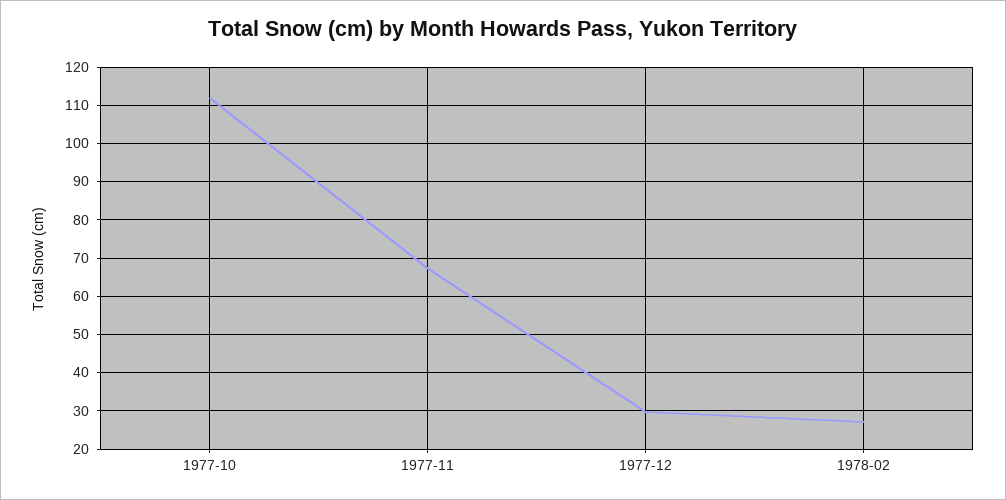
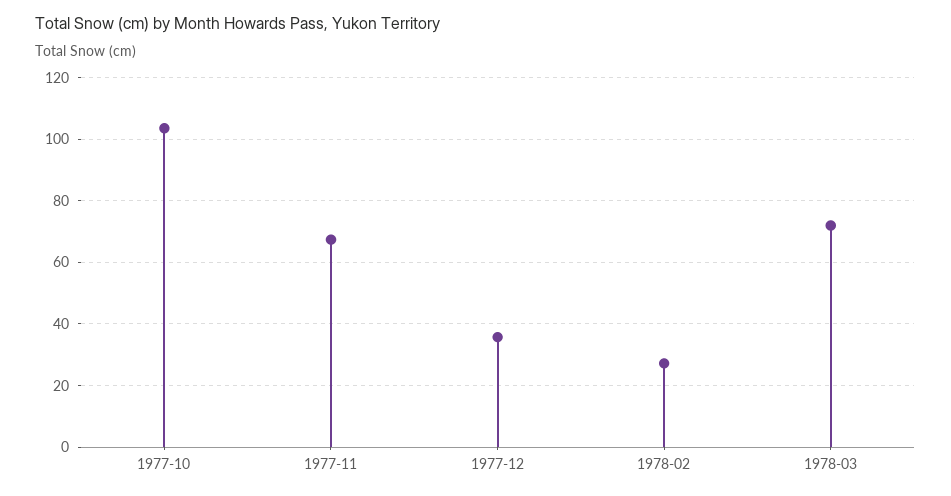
1977-10: 112 -> 104
1977-12: 30 -> 36
1978-03: none -> 72

